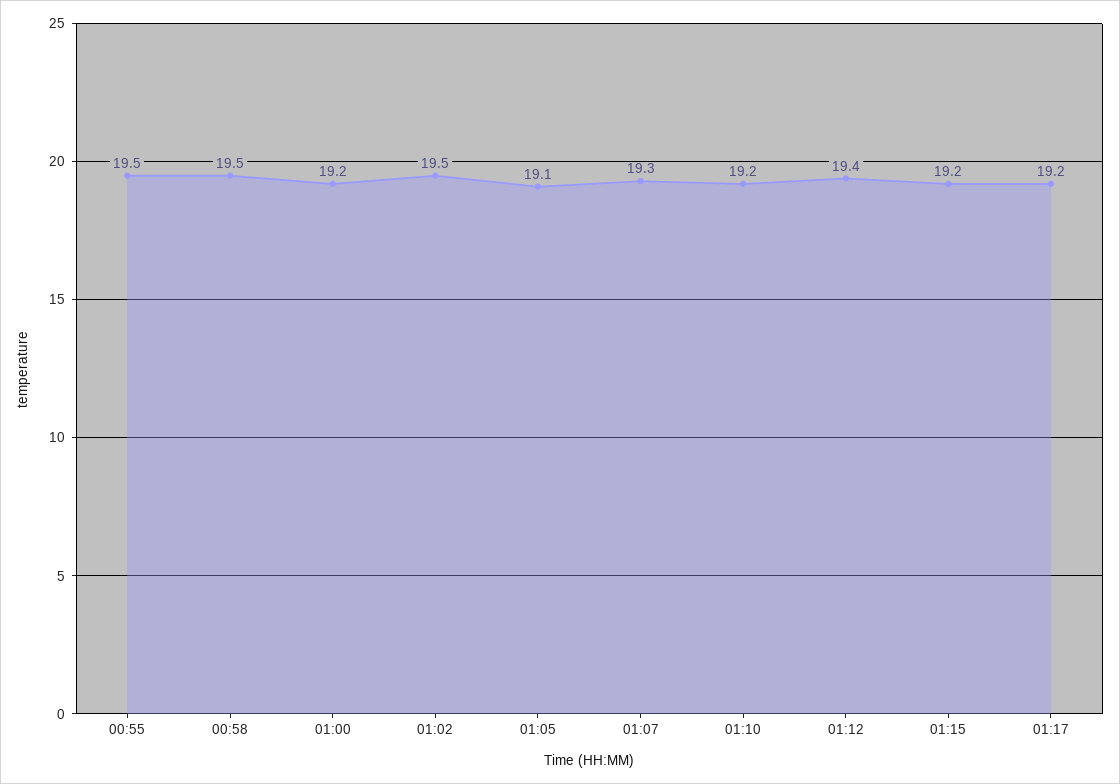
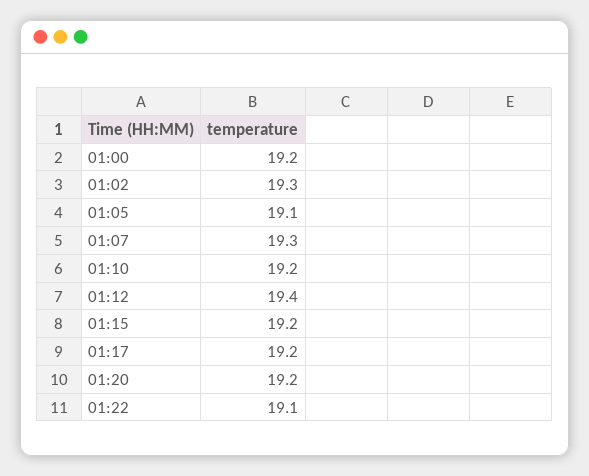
00:55: 19.5 -> none
00:58: 19.5 -> none
01:02: 19.5 -> 19.3
01:20: none -> 19.2
01:22: none -> 19.1

